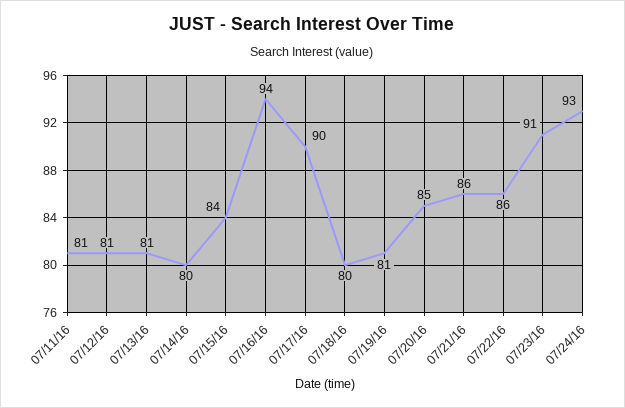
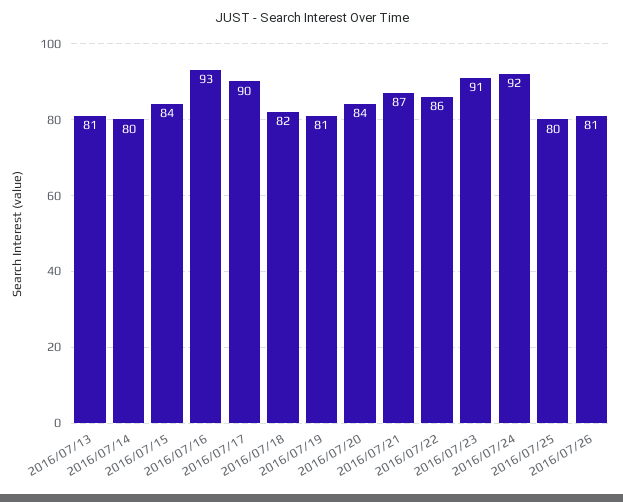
07/11/16: 81 -> none
07/12/16: 81 -> none
07/16/16: 94 -> 93
07/18/16: 80 -> 82
07/20/16: 85 -> 84
07/21/16: 86 -> 87
07/24/16: 93 -> 92
2016/07/25: none -> 80
2016/07/26: none -> 81

